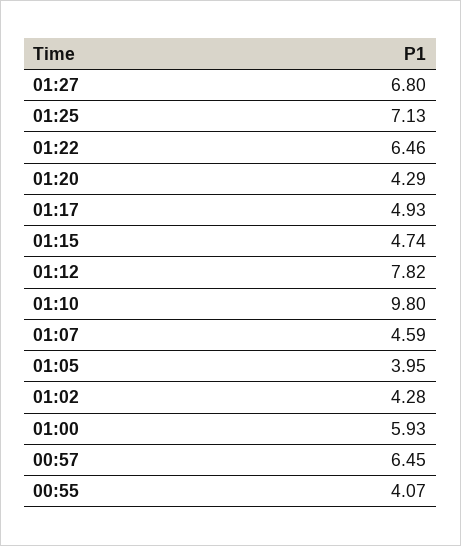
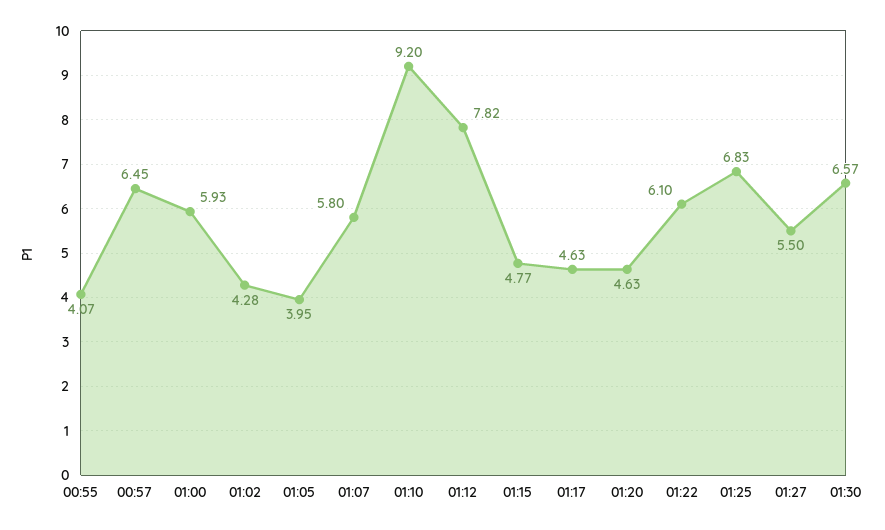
01:27: 6.8 -> 5.5
01:25: 7.13 -> 6.83
01:22: 6.46 -> 6.1
01:20: 4.29 -> 4.63
01:17: 4.93 -> 4.63
01:15: 4.74 -> 4.77
01:10: 9.8 -> 9.2
01:07: 4.59 -> 5.8
01:30: none -> 6.57

